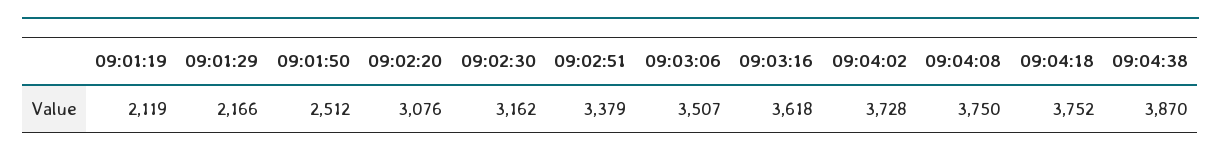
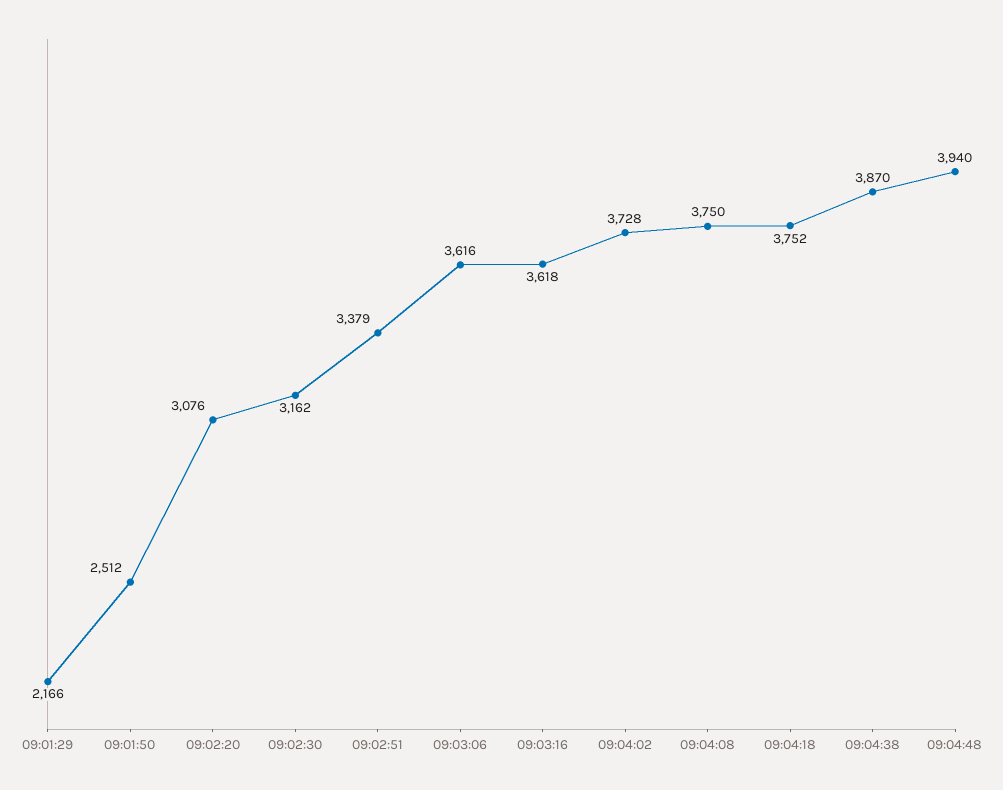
09:01:19: 2119 -> none
09:03:06: 3507 -> 3616
09:04:48: none -> 3940

